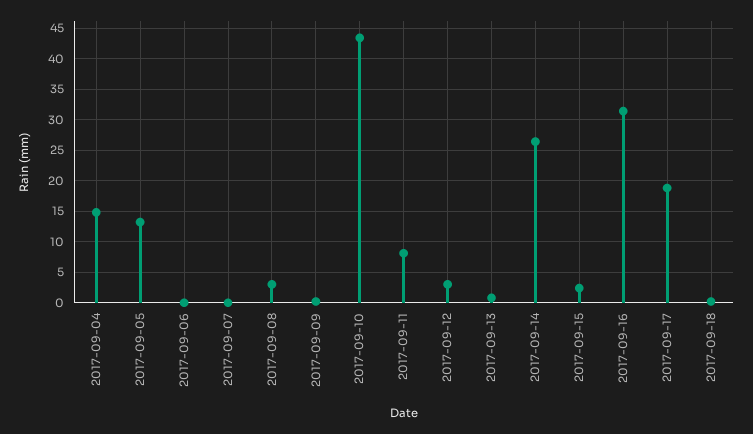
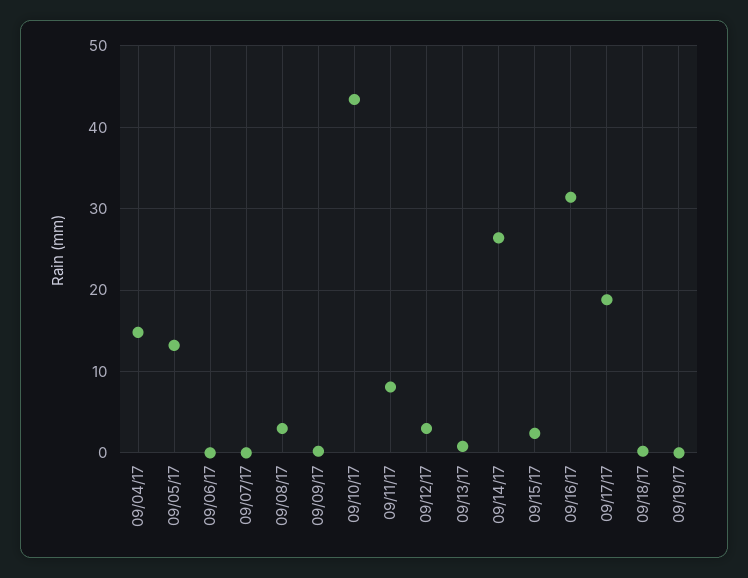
09/19/17: none -> 0

